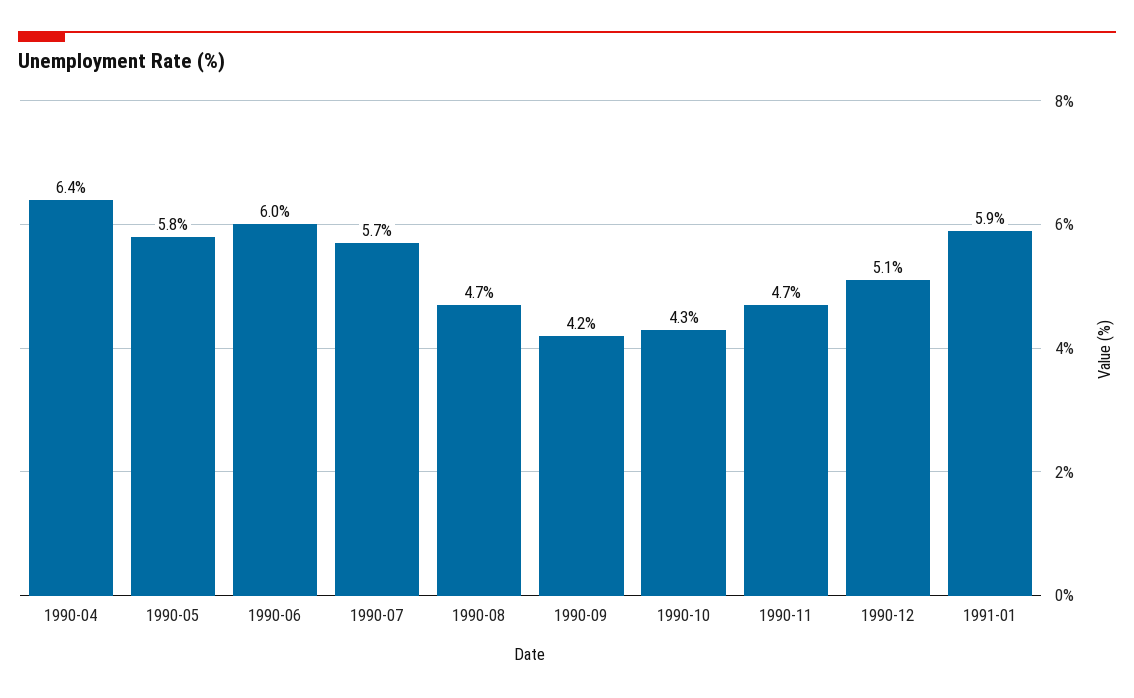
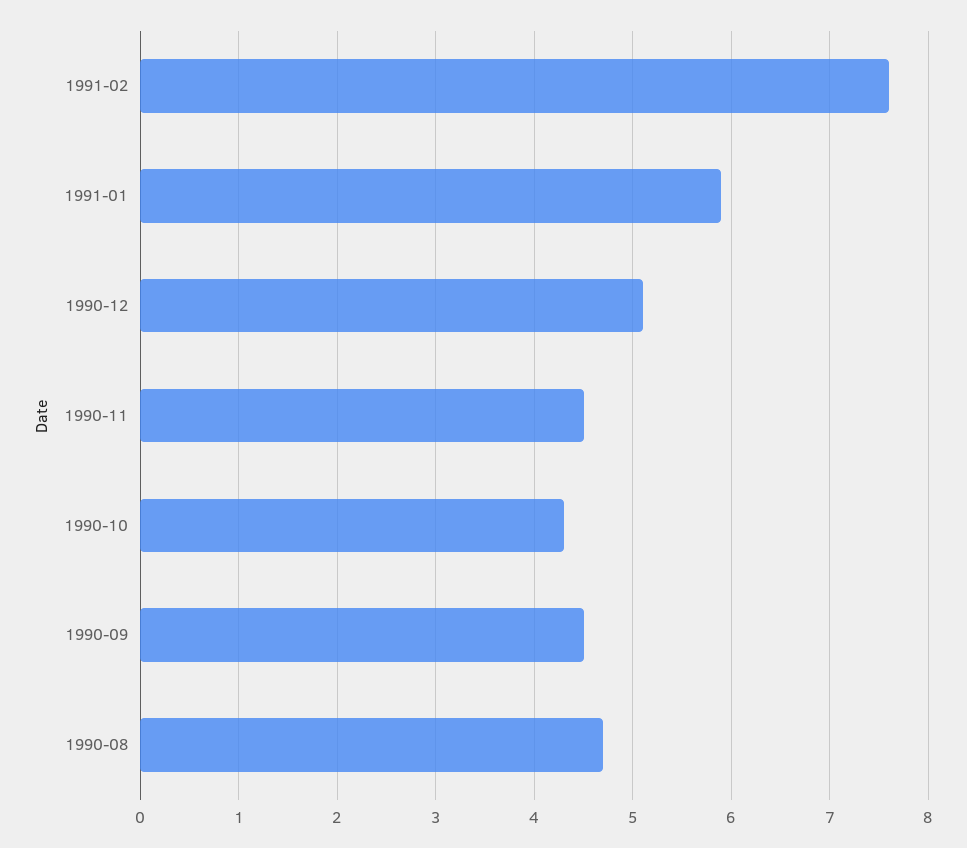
1990-04: 6.4 -> none
1990-05: 5.8 -> none
1990-06: 6 -> none
1990-07: 5.7 -> none
1990-09: 4.2 -> 4.5
1990-11: 4.7 -> 4.5
1991-02: none -> 7.6

